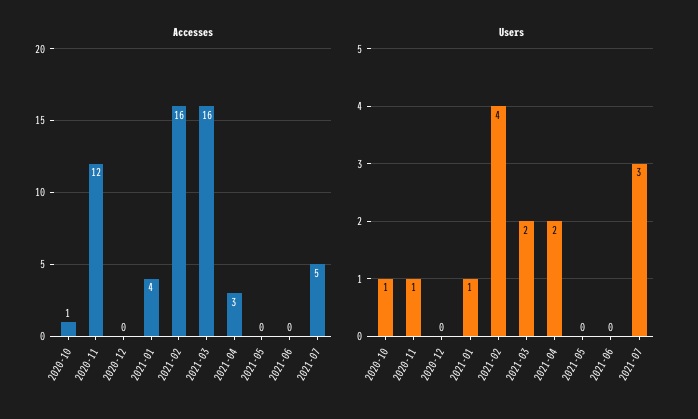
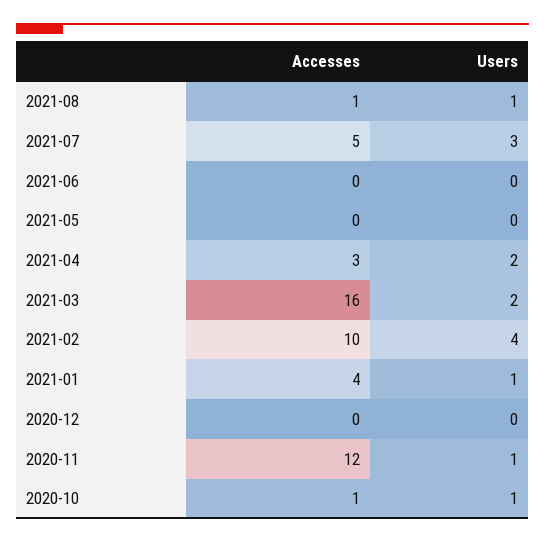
Accesses, 2021-02: 16 -> 10
Accesses, 2021-08: none -> 1
Users, 2021-08: none -> 1

